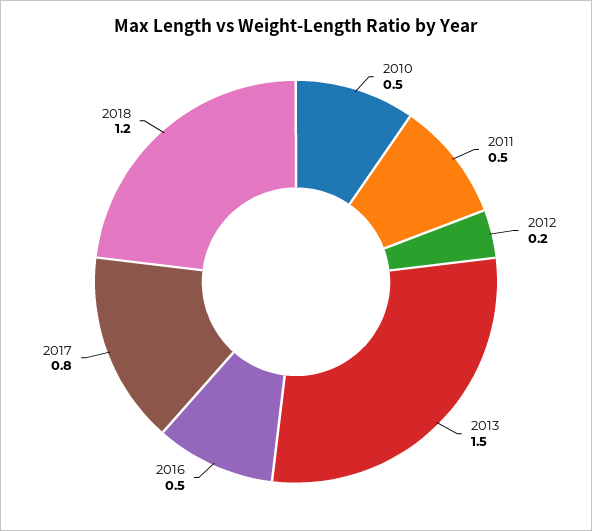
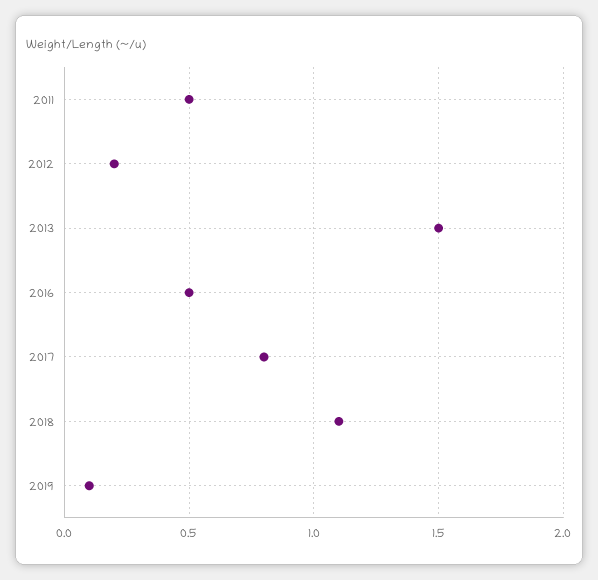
2010: 0.5 -> none
2018: 1.2 -> 1.1
2019: none -> 0.1

